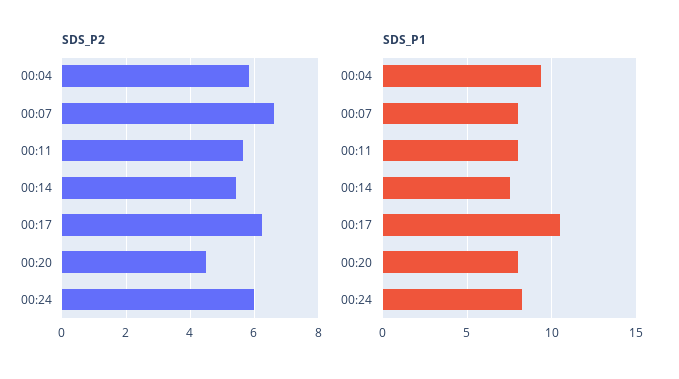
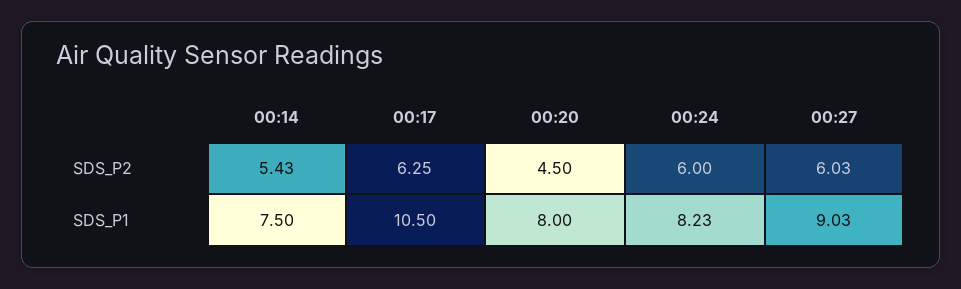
SDS_P2, 00:04: 5.8 -> none
SDS_P2, 00:07: 6.6 -> none
SDS_P2, 00:11: 5.6 -> none
SDS_P1, 00:04: 9.5 -> none
SDS_P1, 00:07: 8 -> none
SDS_P1, 00:11: 8 -> none
SDS_P2, 00:27: none -> 6.03
SDS_P1, 00:27: none -> 9.03

